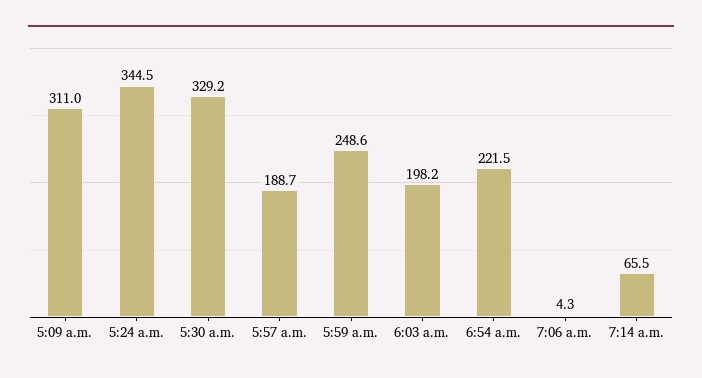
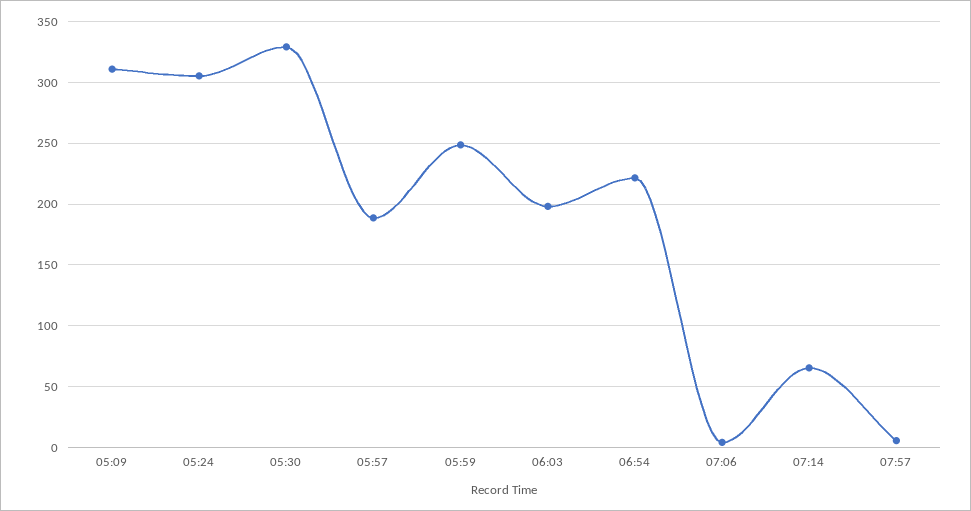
5:24 a.m.: 344.5 -> 305
07:57: none -> 5

